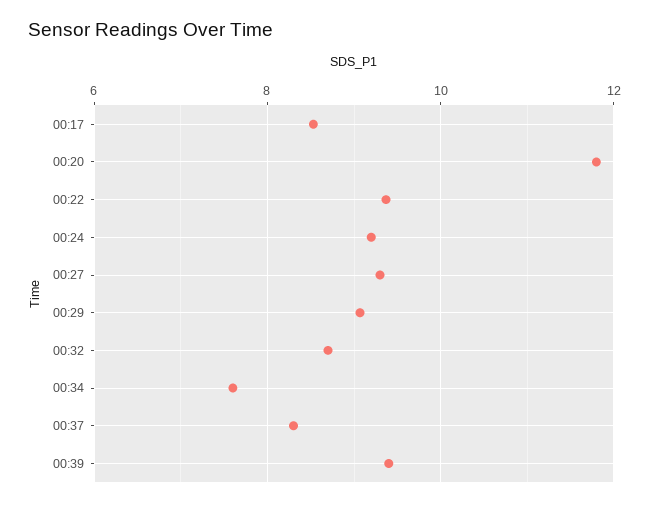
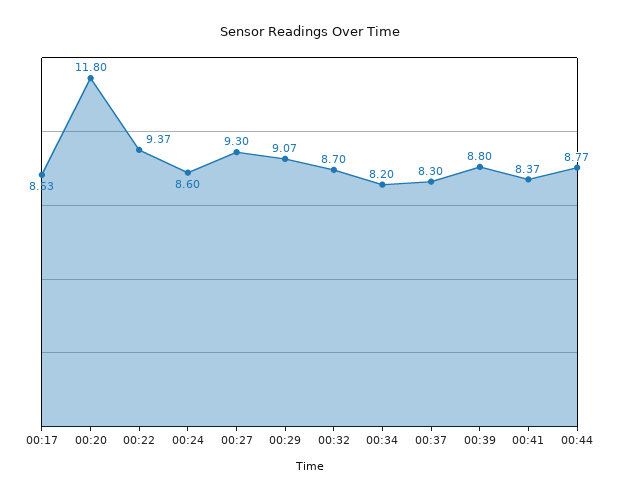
00:24: 9.2 -> 8.6
00:34: 7.6 -> 8.2
00:39: 9.4 -> 8.8
00:41: none -> 8.37
00:44: none -> 8.77

